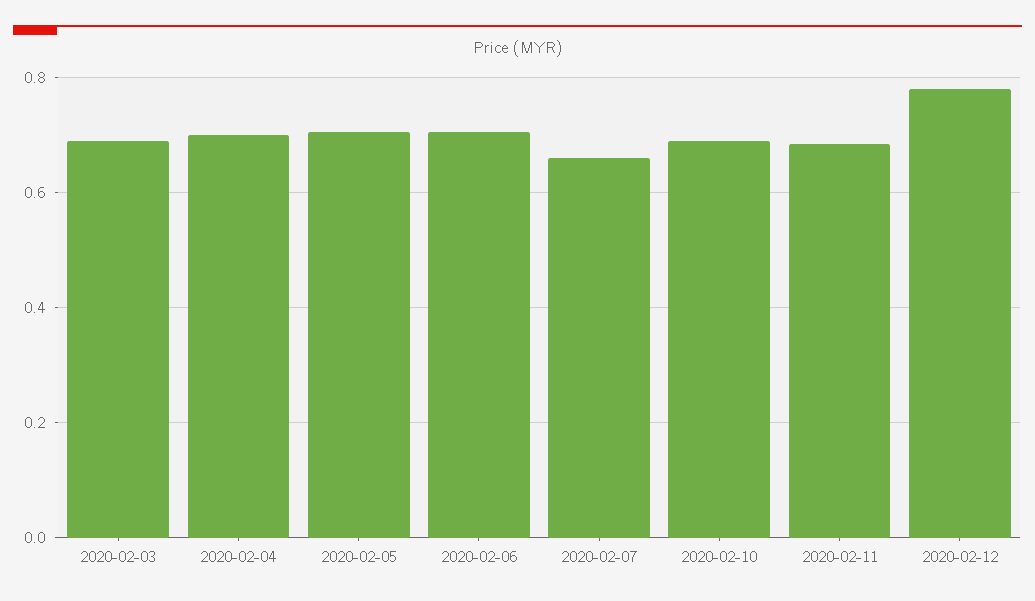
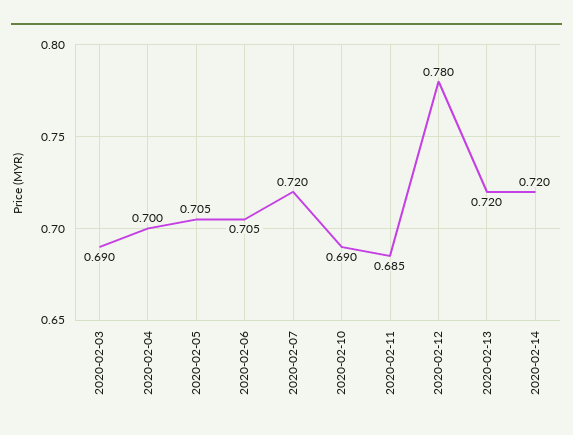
2020-02-07: 0.66 -> 0.72
2020-02-13: none -> 0.72
2020-02-14: none -> 0.72

